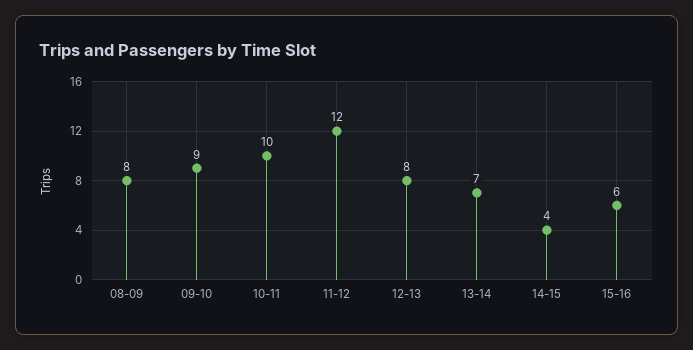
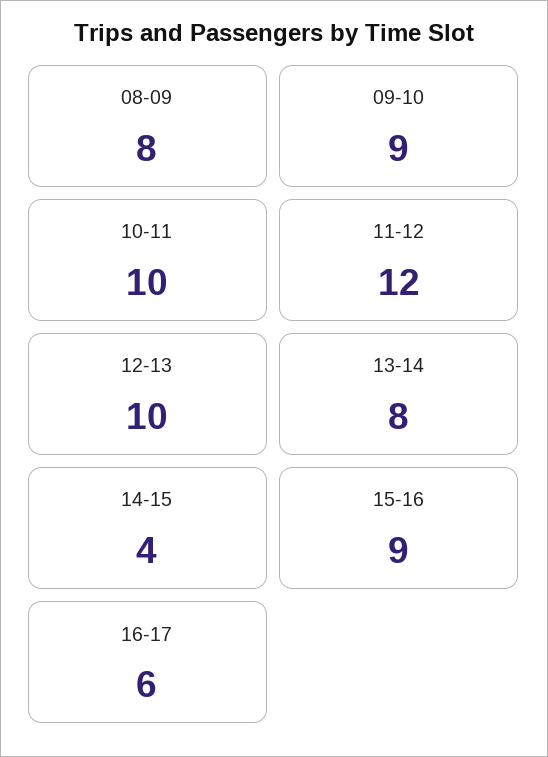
12-13: 8 -> 10
13-14: 7 -> 8
15-16: 6 -> 9
16-17: none -> 6

